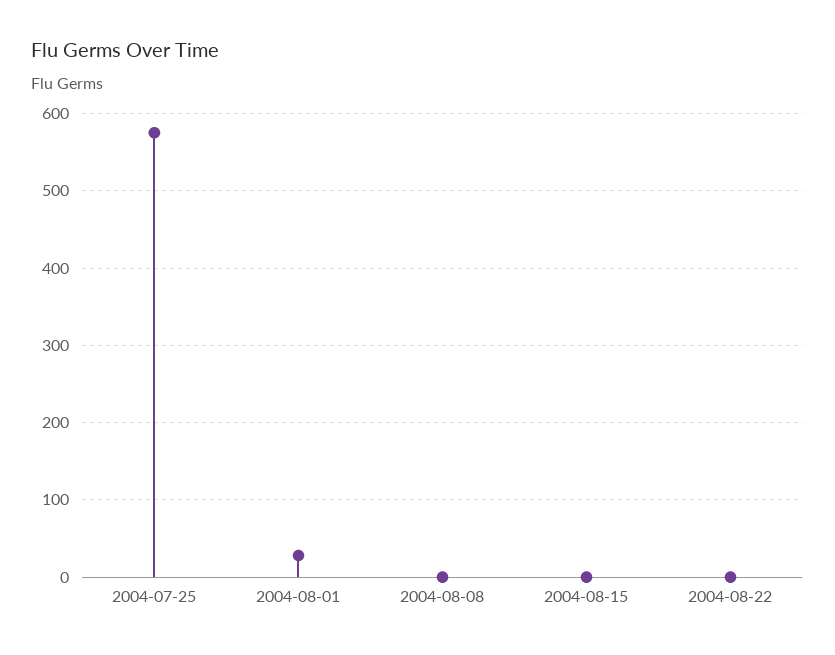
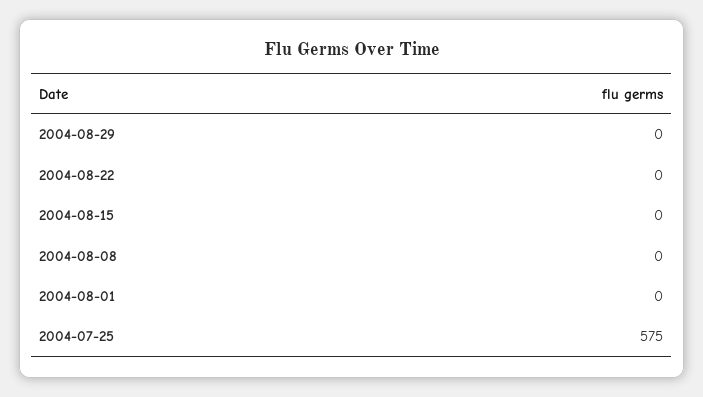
2004-08-01: 30 -> 0
2004-08-29: none -> 0

